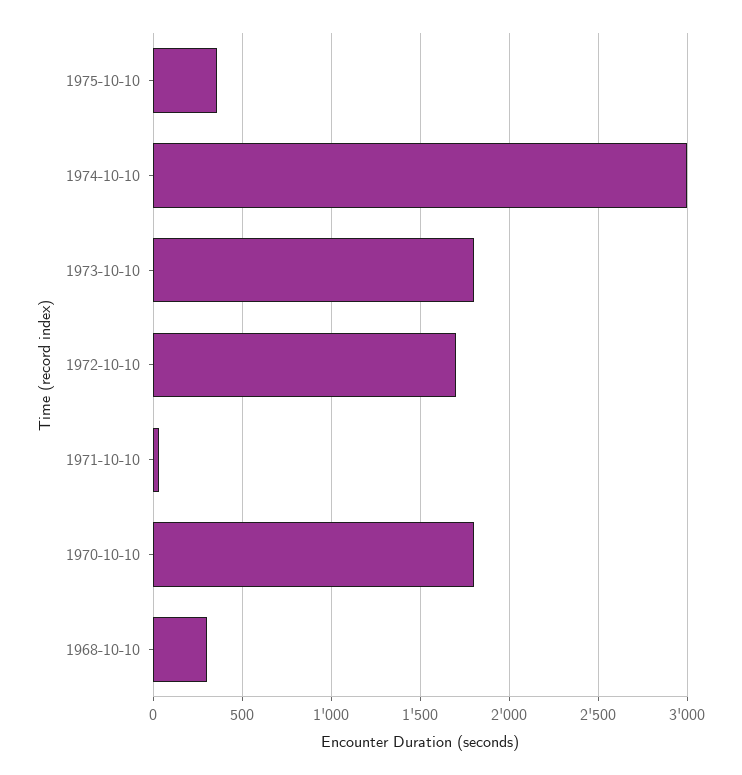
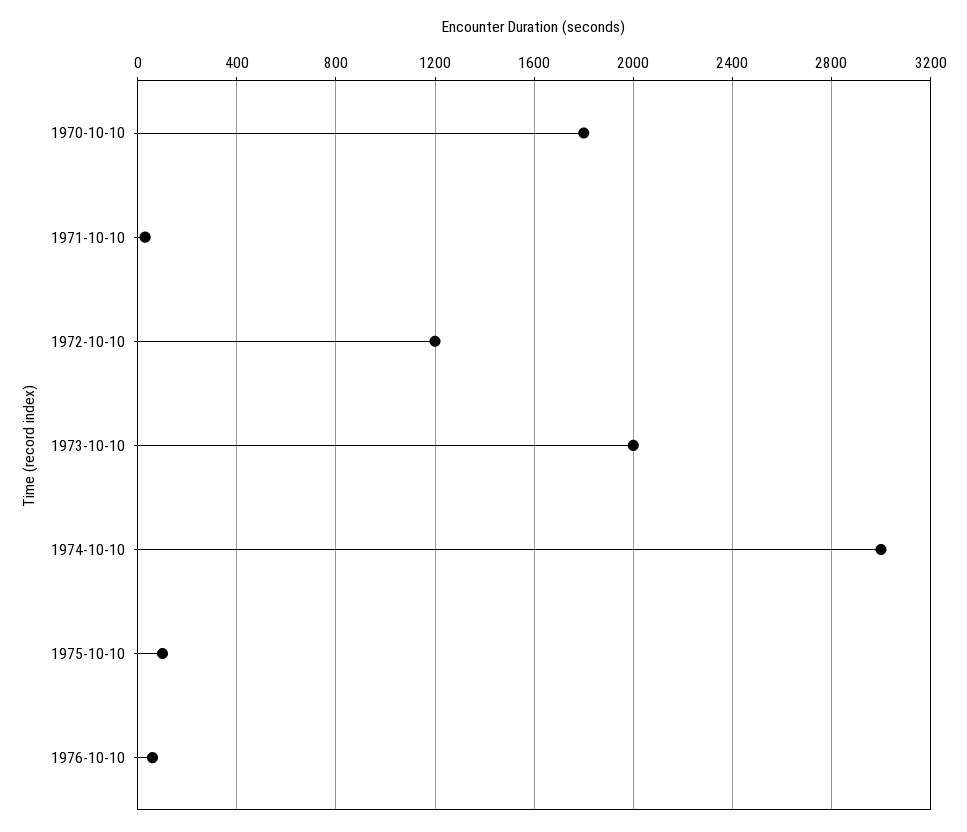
1975-10-10: 350 -> 100
1973-10-10: 1800 -> 2000
1972-10-10: 1700 -> 1200
1968-10-10: 300 -> none
1976-10-10: none -> 50

